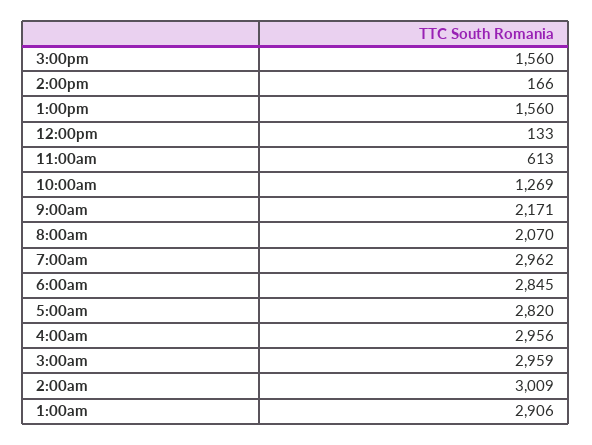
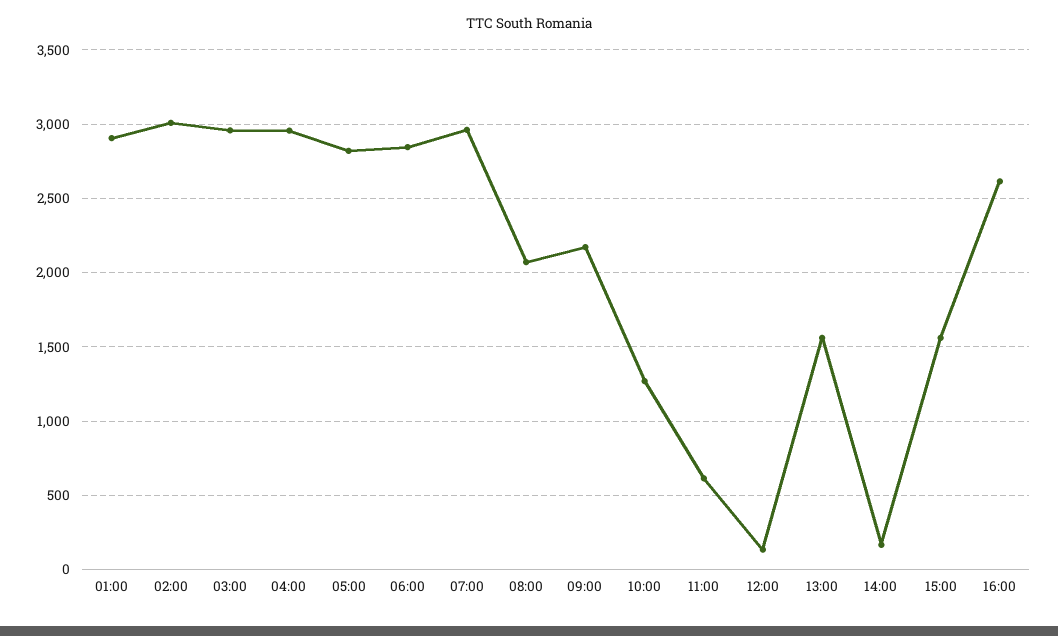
16:00: none -> 2600

